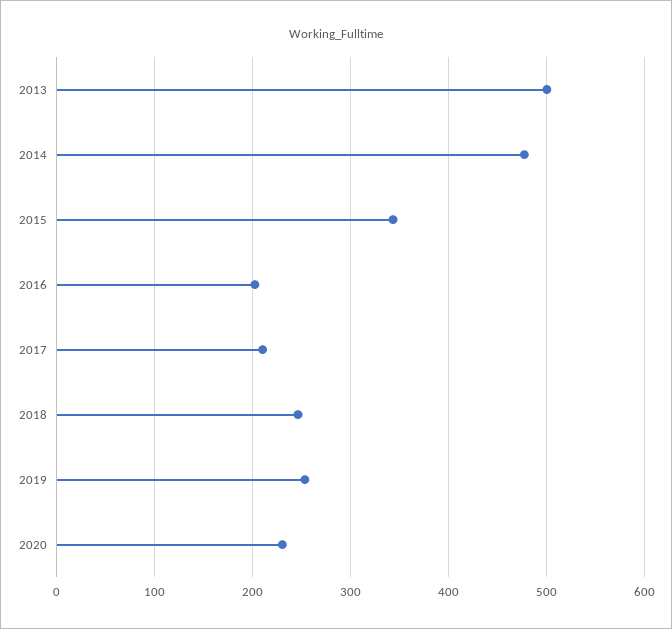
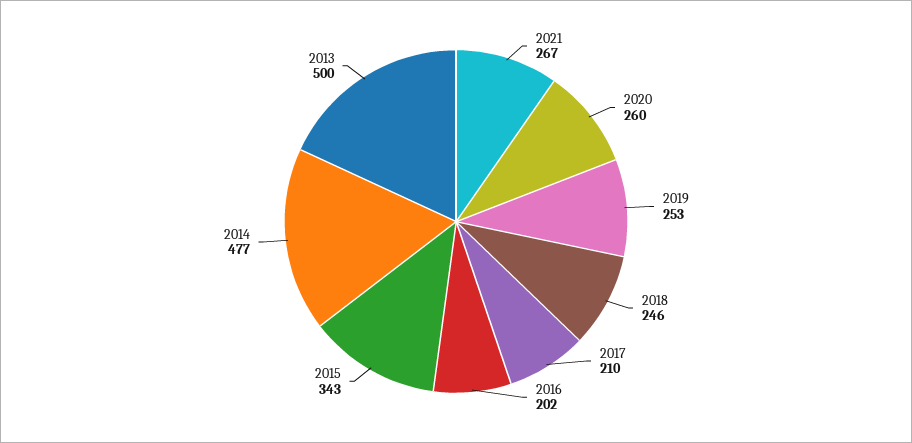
2020: 230 -> 260
2021: none -> 267

